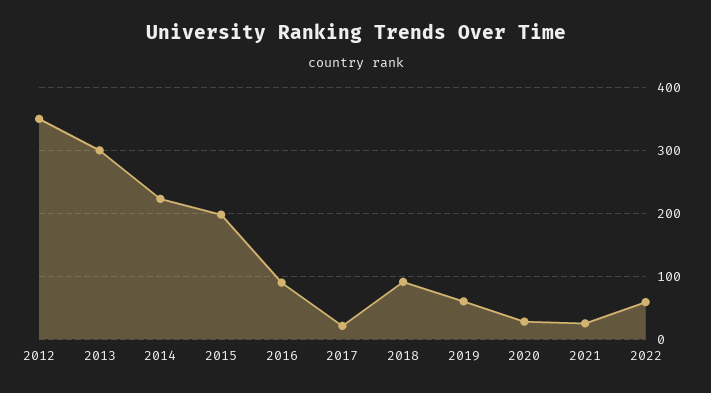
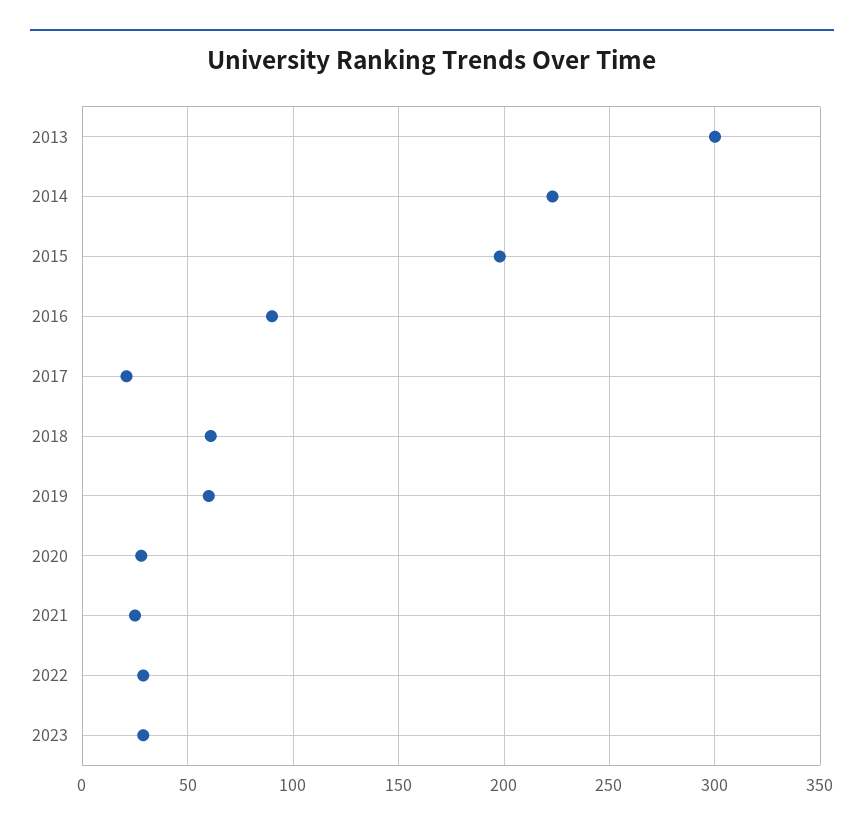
2012: 350 -> none
2018: 90 -> 60
2022: 60 -> 30
2023: none -> 30

